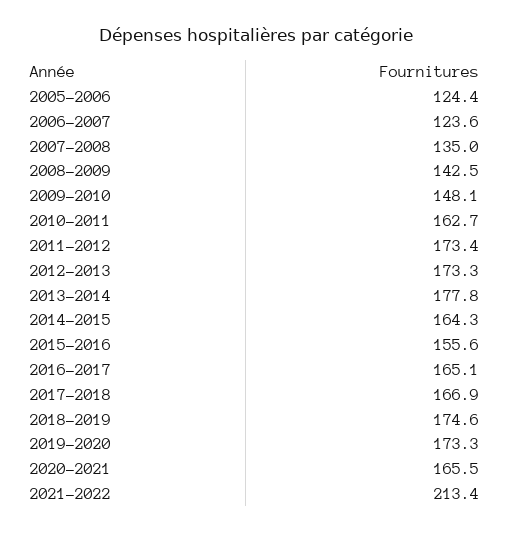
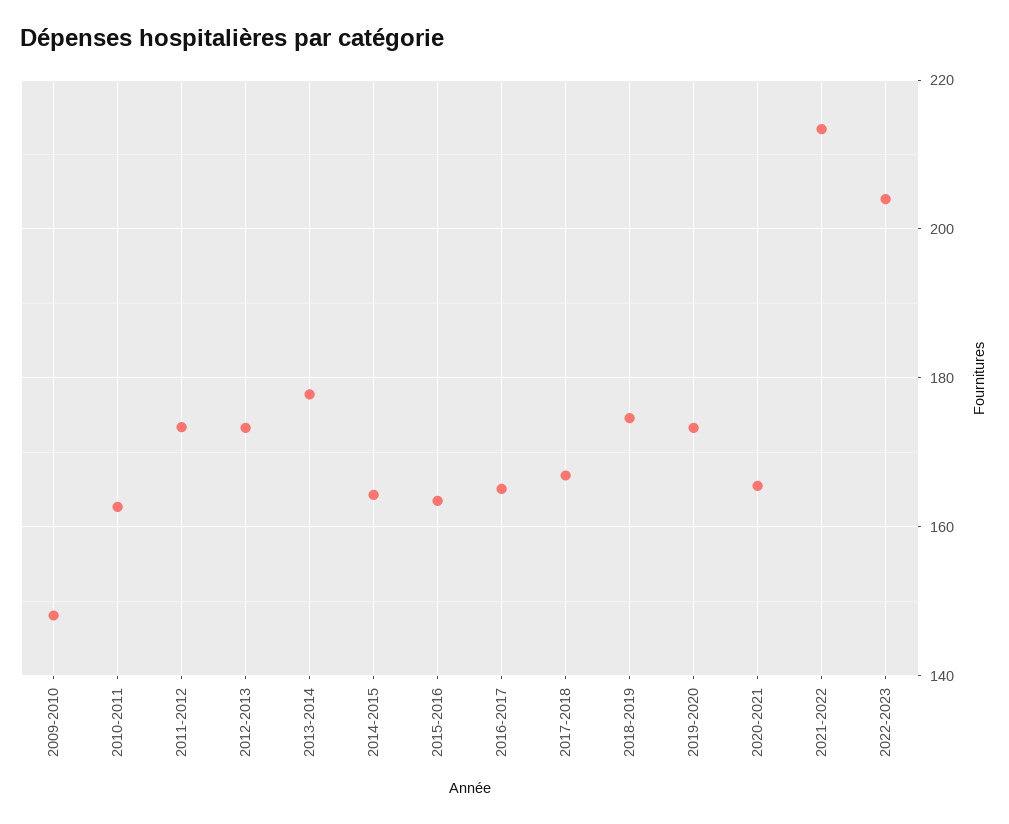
2005-2006: 124.4 -> none
2006-2007: 123.6 -> none
2007-2008: 135 -> none
2008-2009: 142.5 -> none
2015-2016: 155.6 -> 164
2022-2023: none -> 204

